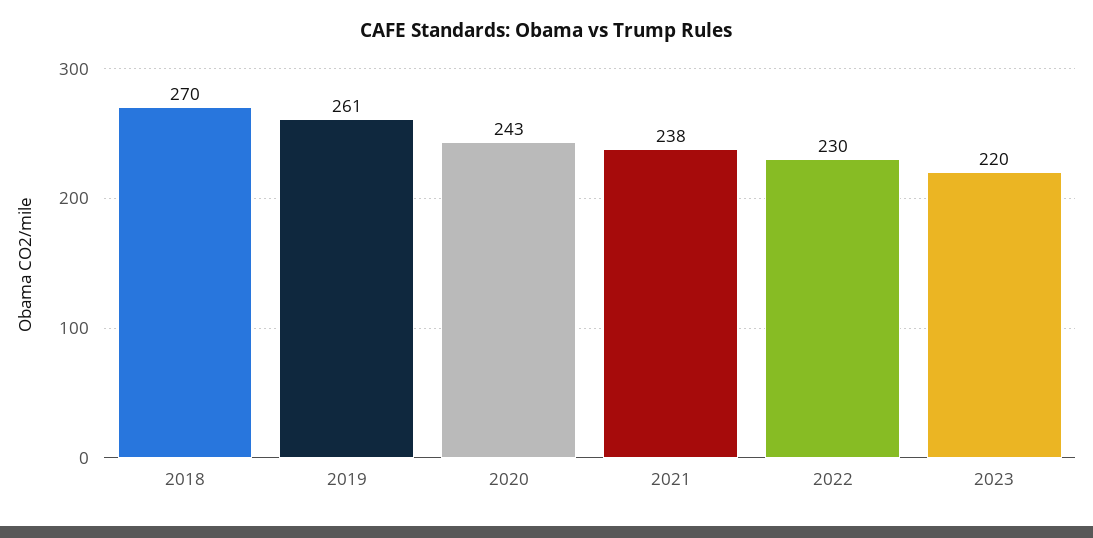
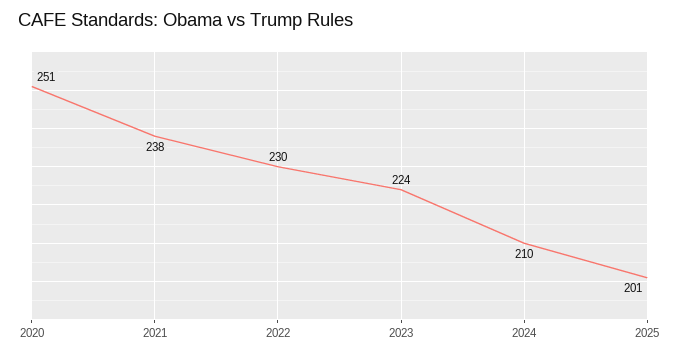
2018: 270 -> none
2019: 261 -> none
2020: 243 -> 251
2023: 220 -> 224
2024: none -> 210
2025: none -> 201

